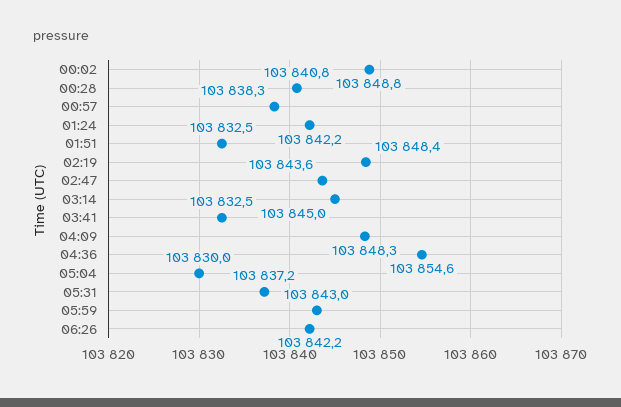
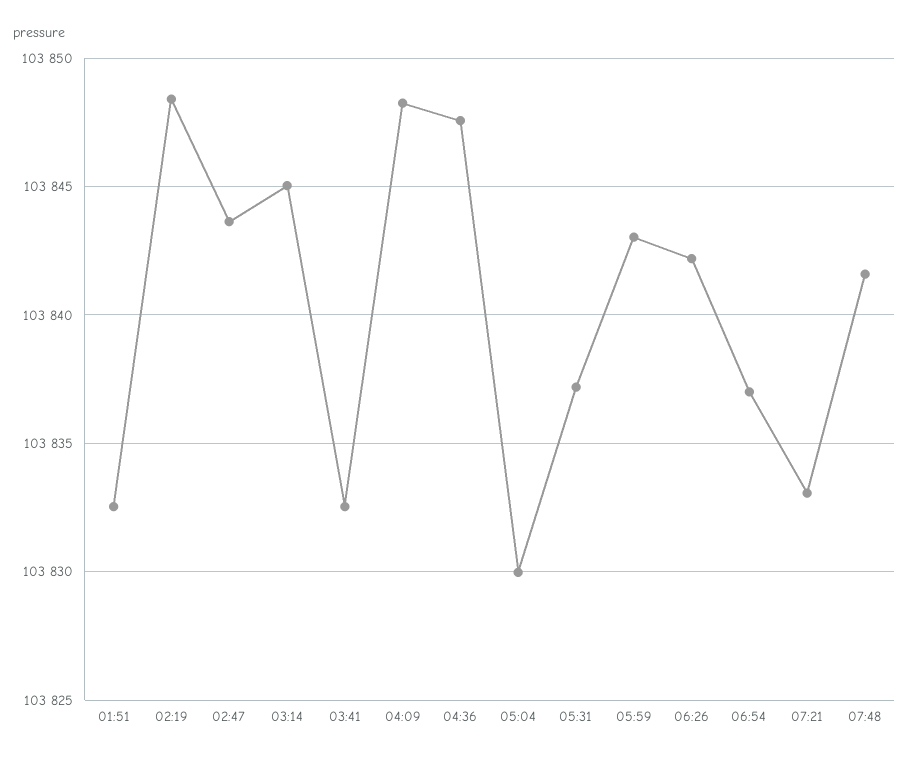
00:02: 103848.8 -> none
00:28: 103840.8 -> none
00:57: 103838.3 -> none
01:24: 103842.2 -> none
04:36: 103854.6 -> 103847.5
06:54: none -> 103837
07:21: none -> 103833
07:48: none -> 103841.5

